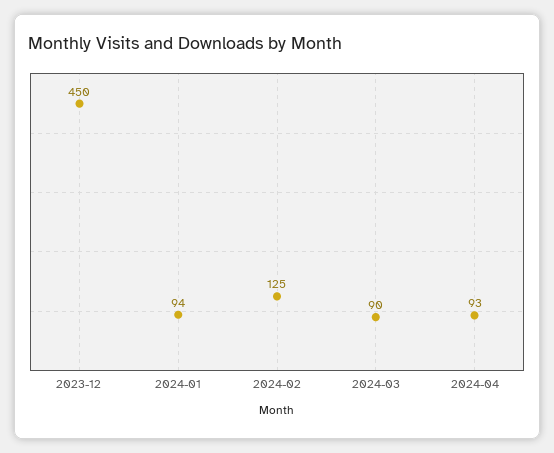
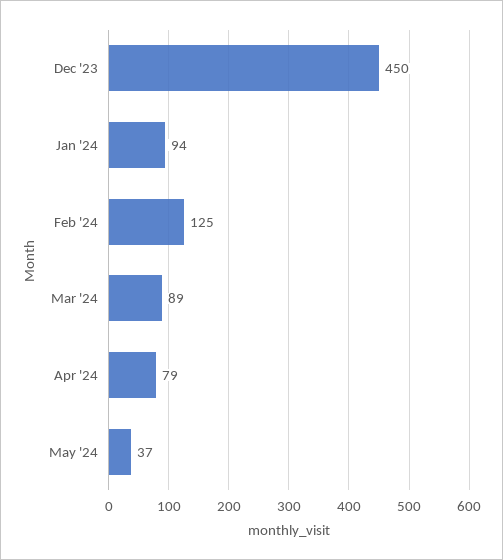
2024-03: 90 -> 89
2024-04: 93 -> 79
May '24: none -> 37

